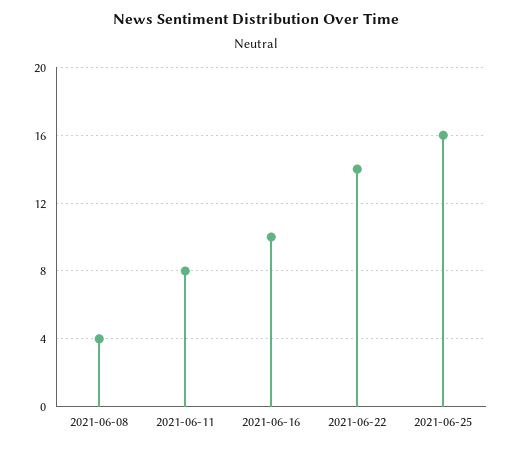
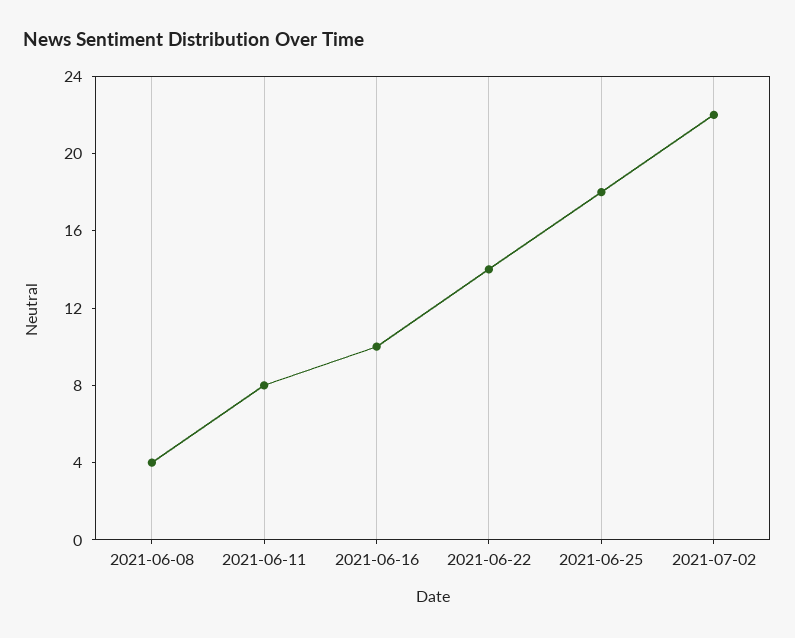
2021-06-25: 16 -> 18
2021-07-02: none -> 22

